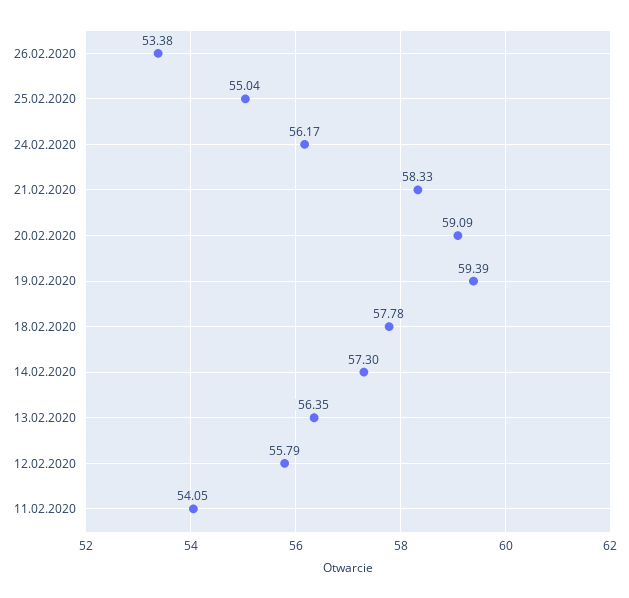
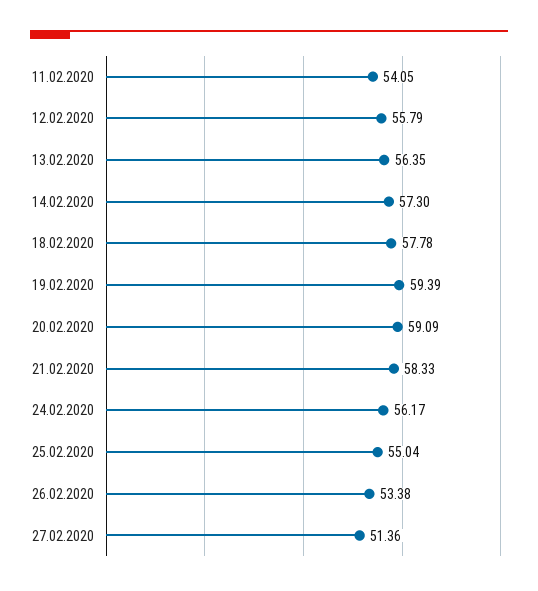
27.02.2020: none -> 51.36

